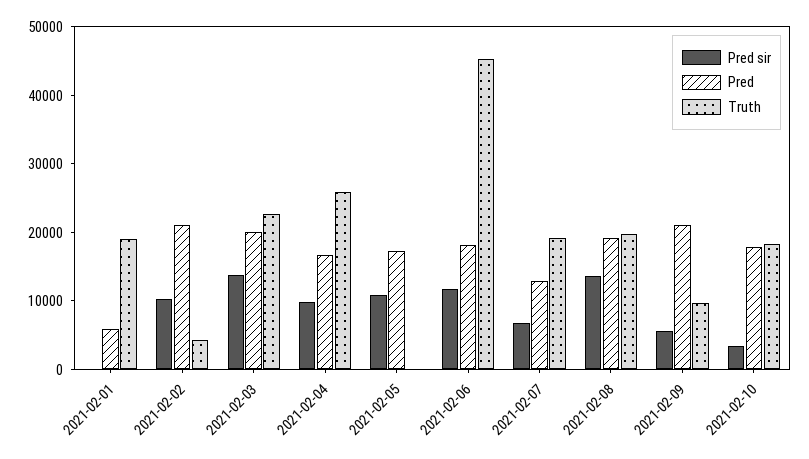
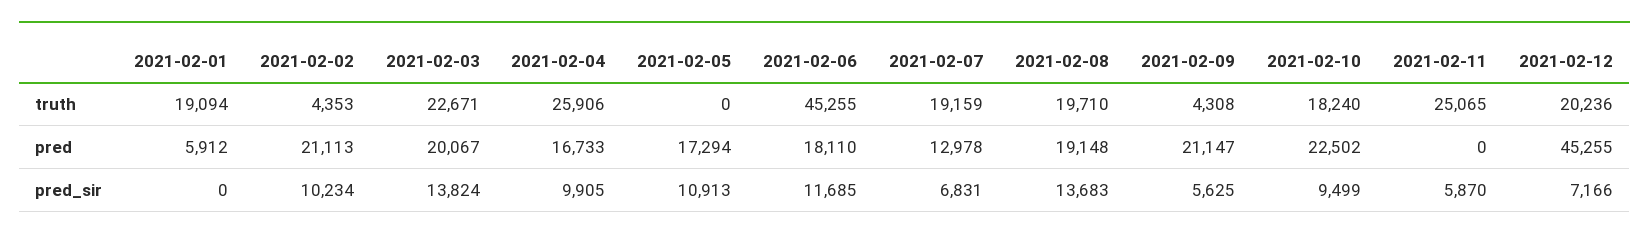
Truth, 2021-02-09: 10000 -> 4308
Pred sir, 2021-02-10: 4000 -> 9499
Pred, 2021-02-10: 18000 -> 22502
Truth, 2021-02-11: none -> 25065
Truth, 2021-02-12: none -> 20236
Pred, 2021-02-11: none -> 0
Pred, 2021-02-12: none -> 45255
Pred sir, 2021-02-11: none -> 5870
Pred sir, 2021-02-12: none -> 7166

